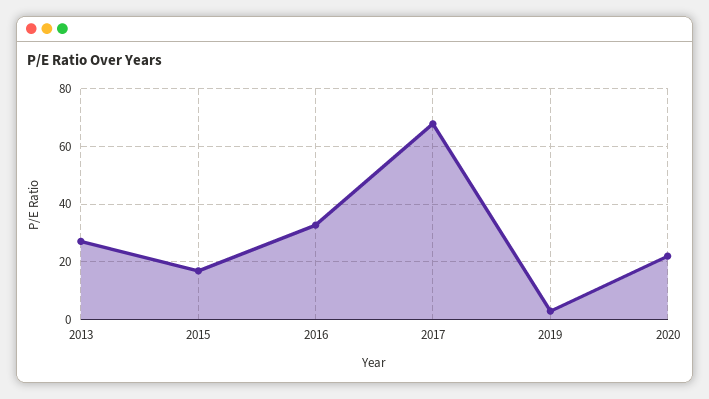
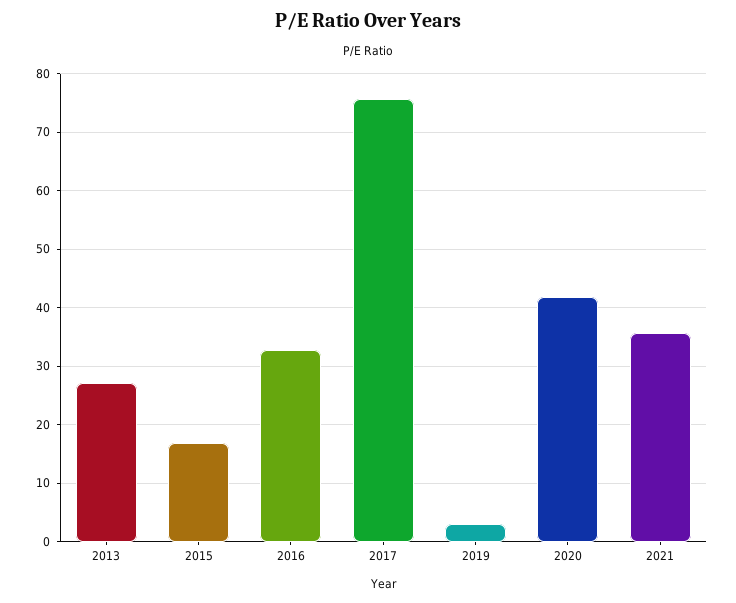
2017: 67.5 -> 76
2020: 22.5 -> 42
2021: none -> 36

